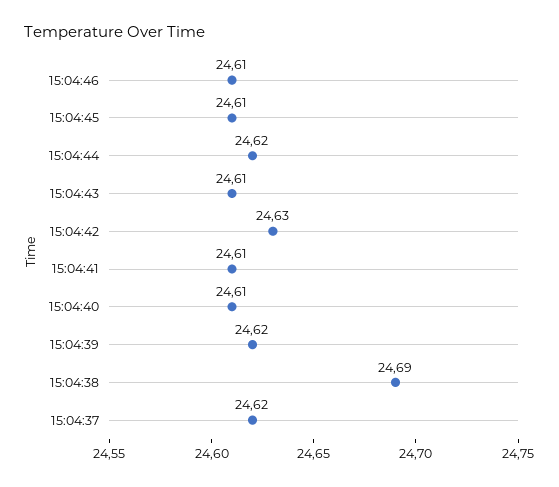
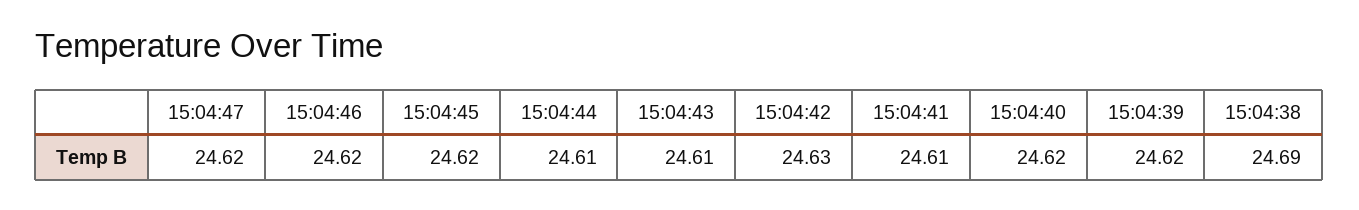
15:04:46: 24.61 -> 24.62
15:04:45: 24.61 -> 24.62
15:04:44: 24.62 -> 24.61
15:04:40: 24.61 -> 24.62
15:04:37: 24.62 -> none
15:04:47: none -> 24.62

